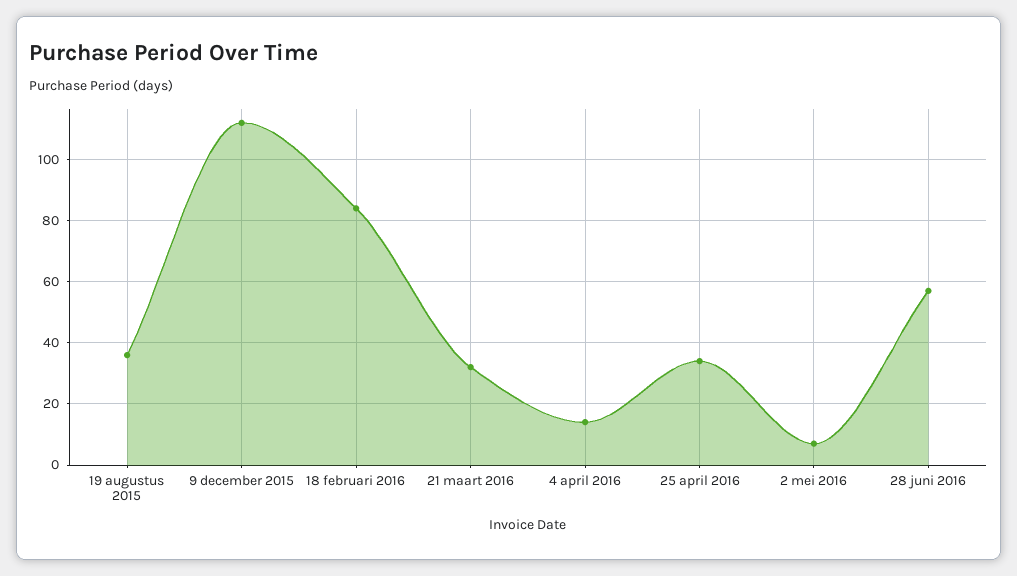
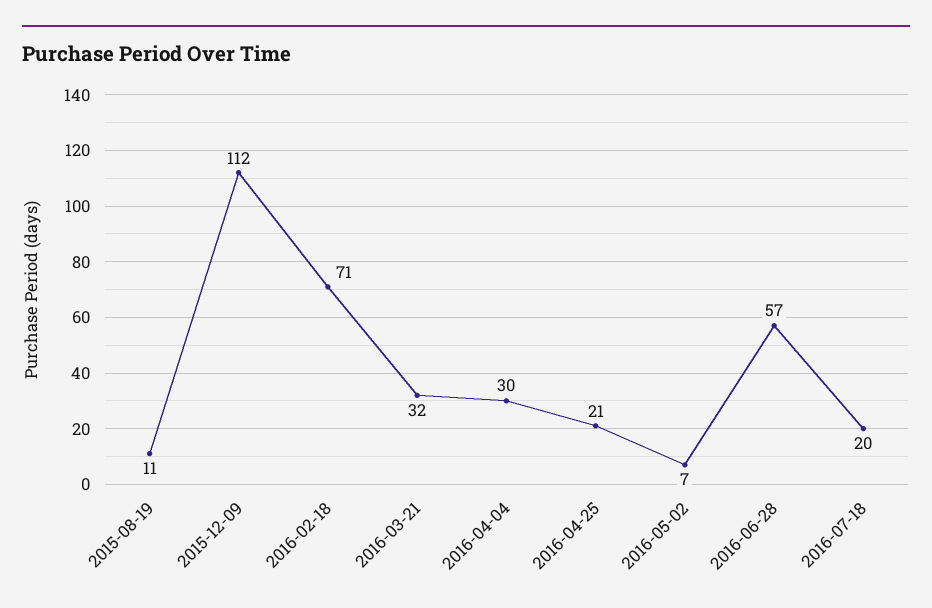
19 augustus 2015: 35 -> 11
18 februari 2016: 85 -> 71
4 april 2016: 15 -> 30
25 april 2016: 35 -> 21
2016-07-18: none -> 20

